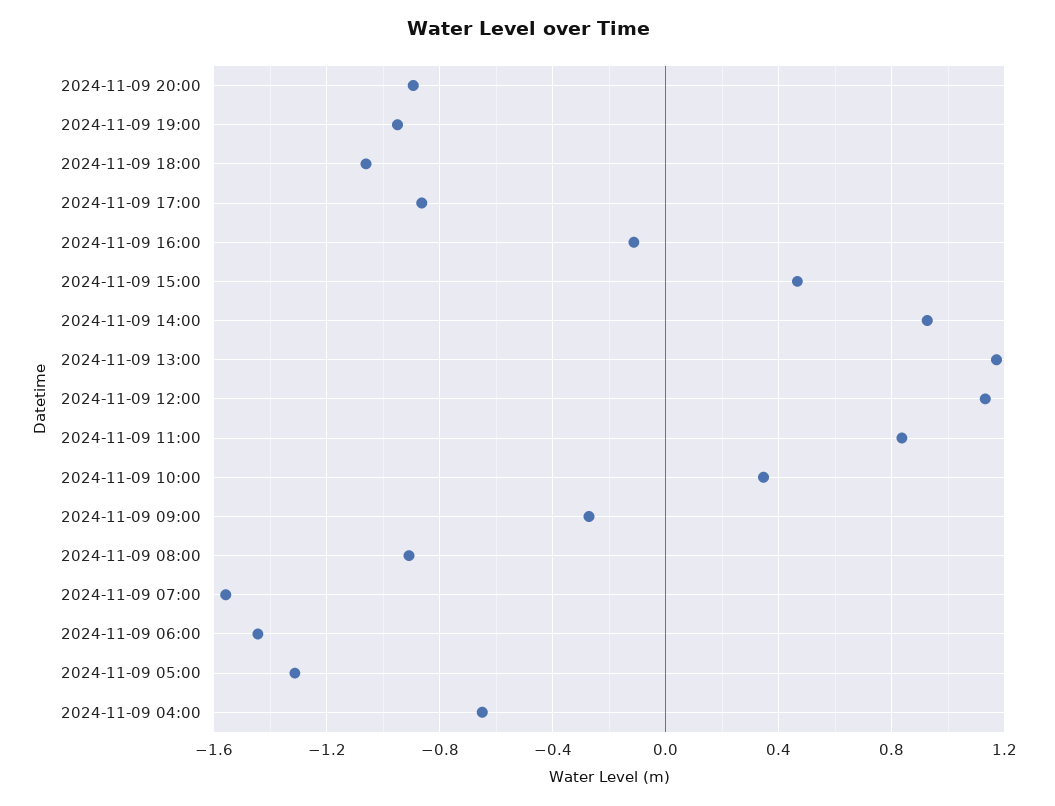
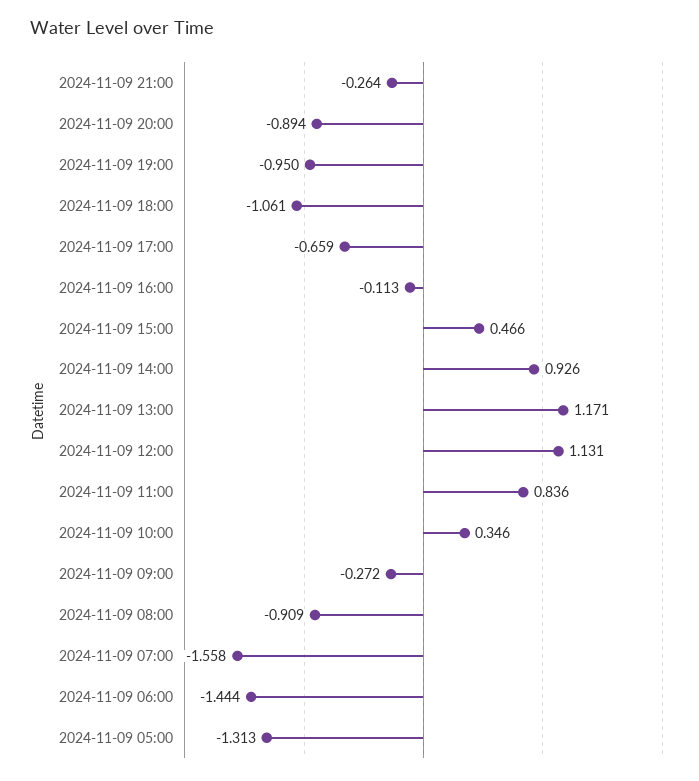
2024-11-09 17:00: -0.85 -> -0.659
2024-11-09 04:00: -0.65 -> none
2024-11-09 21:00: none -> -0.264

